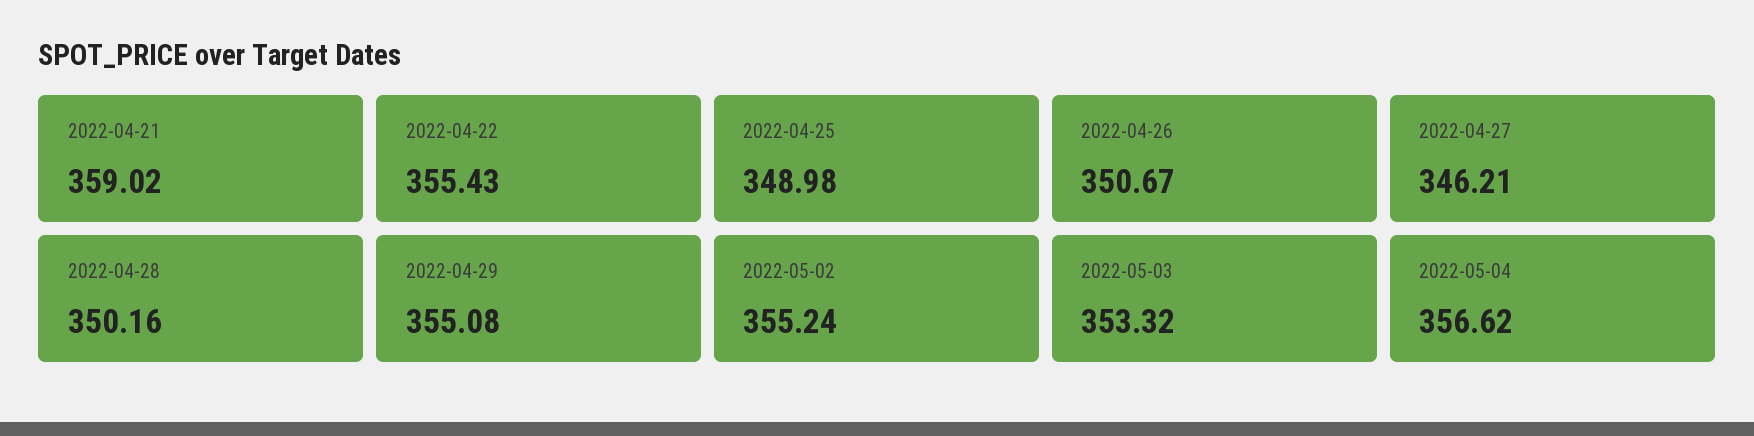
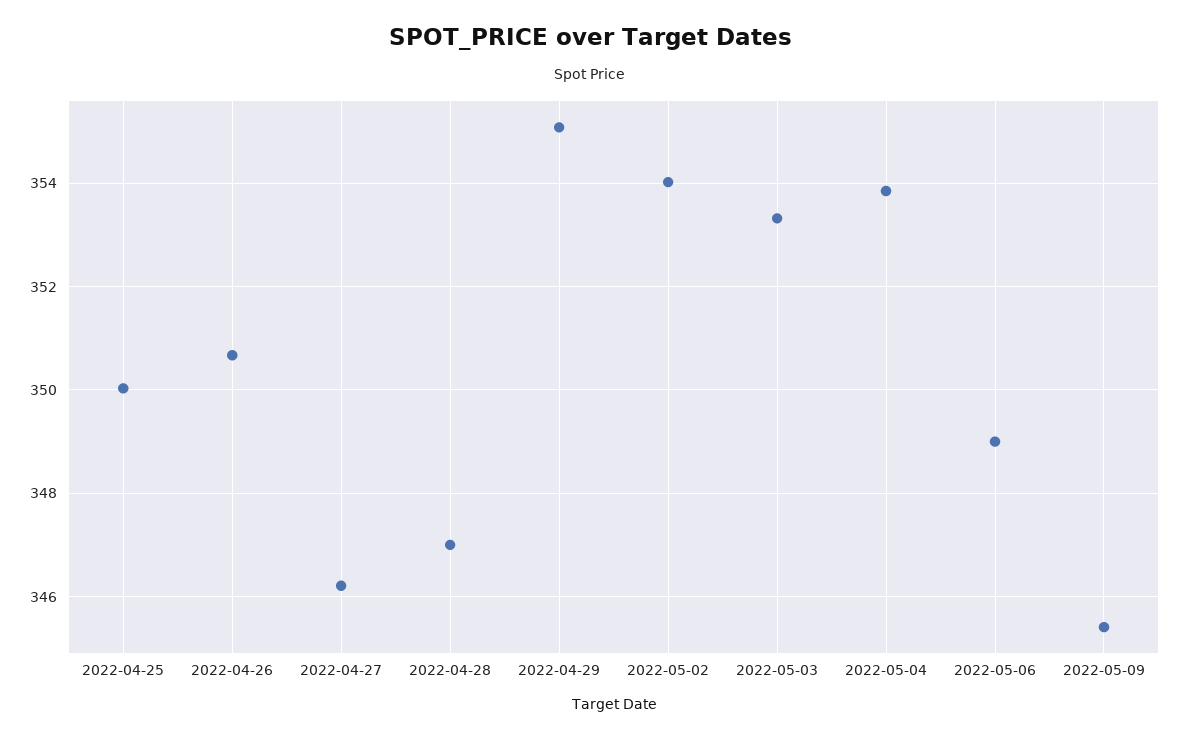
2022-04-21: 359.02 -> none
2022-04-22: 355.43 -> none
2022-04-25: 348.98 -> 350
2022-04-28: 350.16 -> 347
2022-05-02: 355.24 -> 354
2022-05-04: 356.62 -> 353.8
2022-05-06: none -> 349
2022-05-09: none -> 345.4

